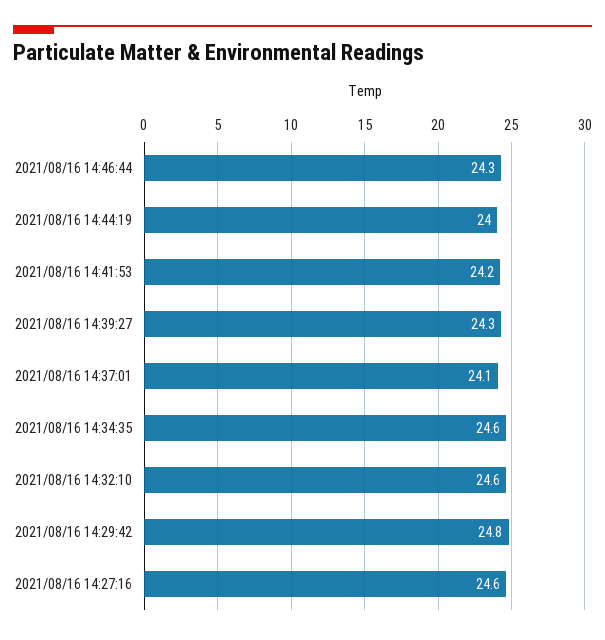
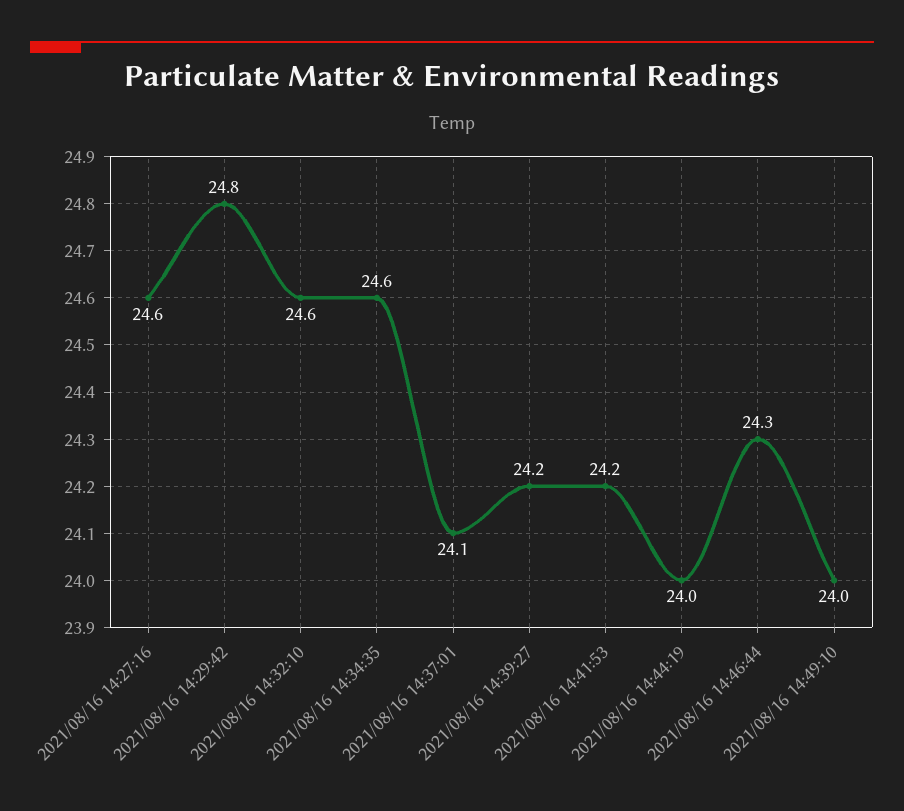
2021/08/16 14:39:27: 24.3 -> 24.2
2021/08/16 14:49:10: none -> 24

